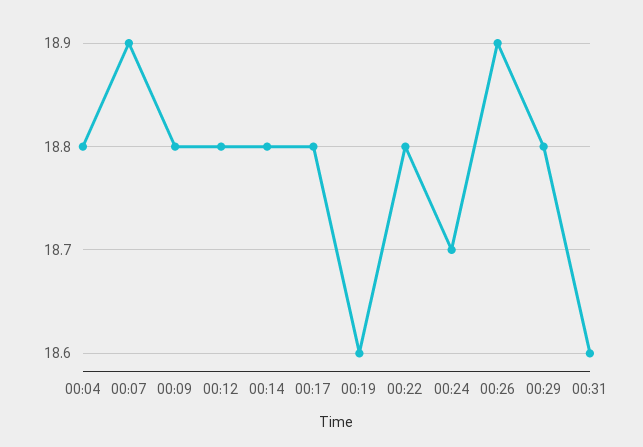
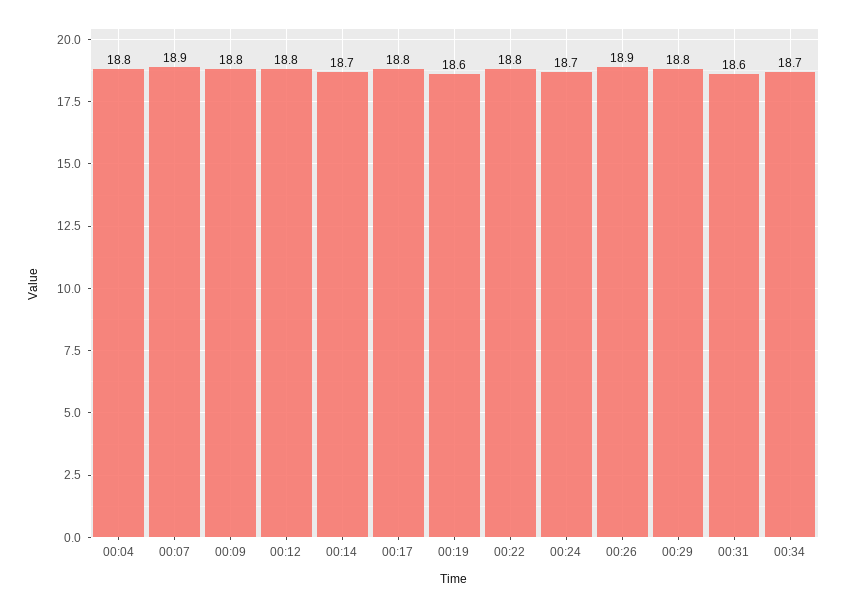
00:14: 18.8 -> 18.7
00:34: none -> 18.7

